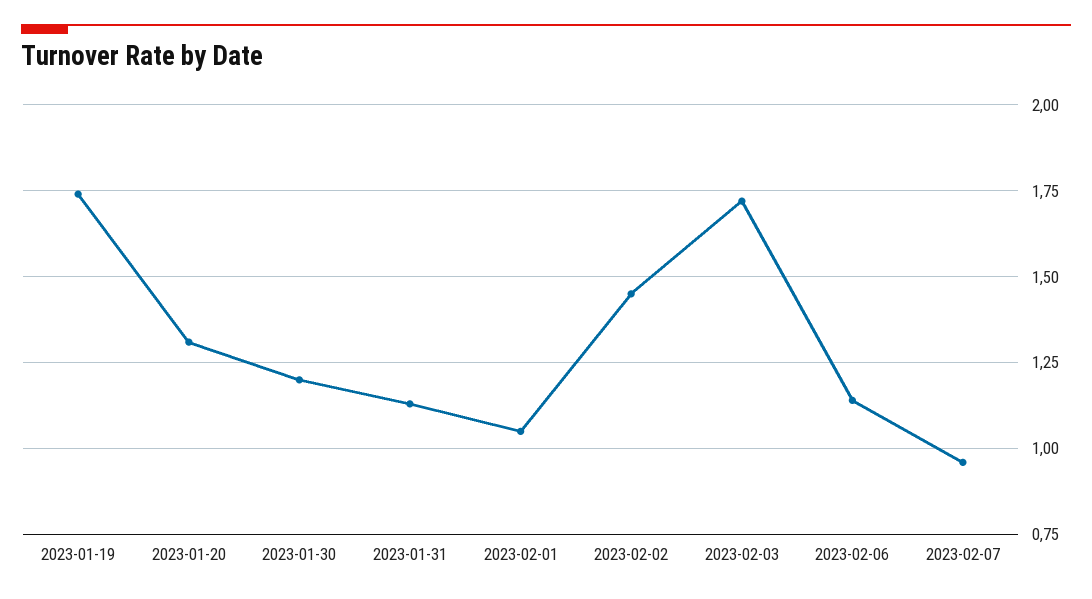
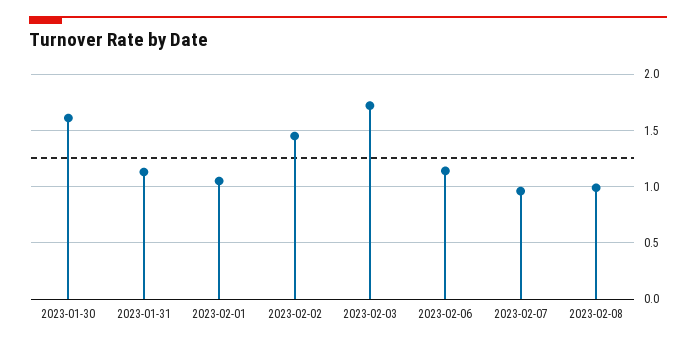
2023-01-19: 1.75 -> none
2023-01-20: 1.3 -> none
2023-01-30: 1.2 -> 1.6
2023-02-08: none -> 1

